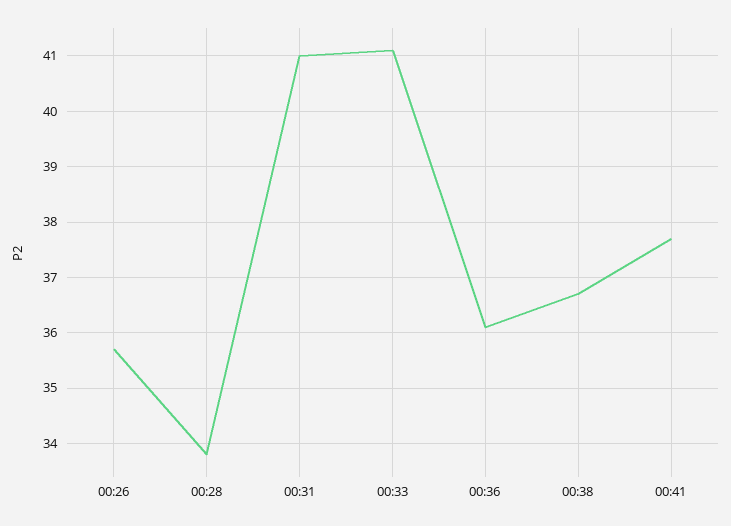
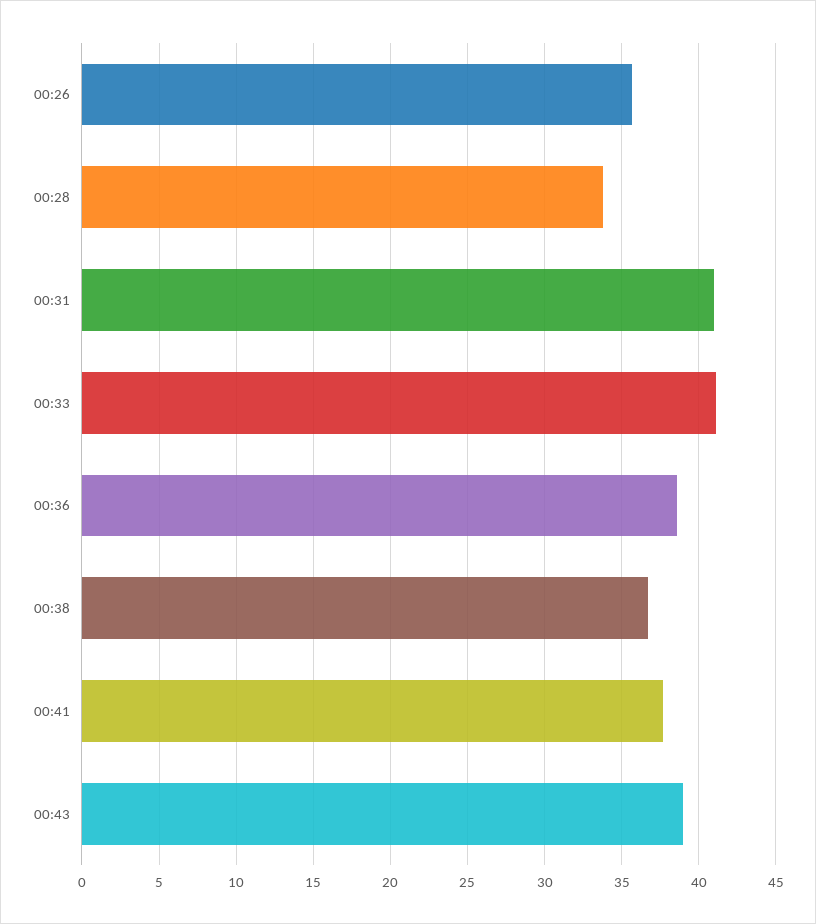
00:36: 36 -> 38.5
00:43: none -> 39

